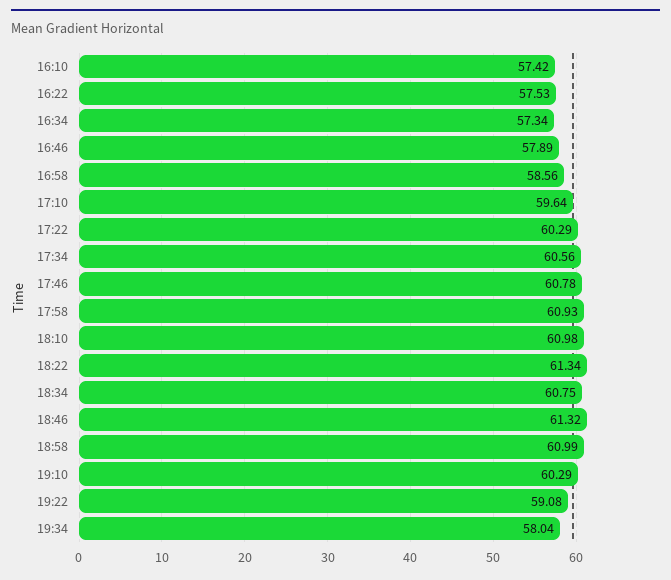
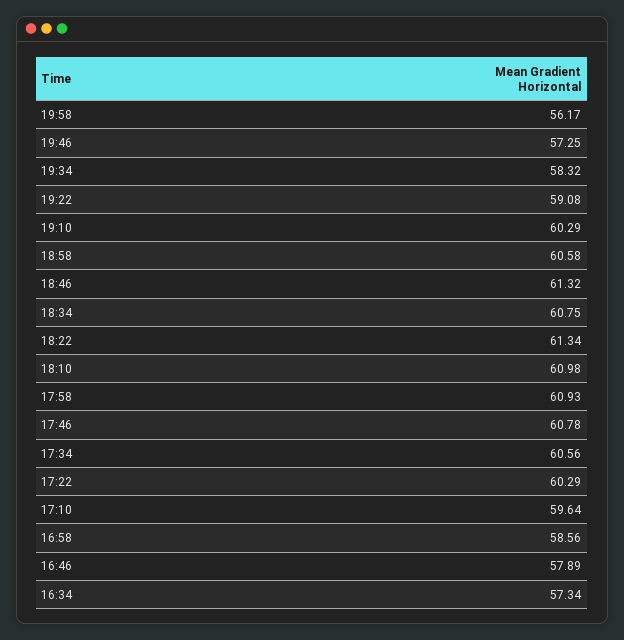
16:10: 57.42 -> none
16:22: 57.53 -> none
18:58: 60.99 -> 60.58
19:34: 58.04 -> 58.32
19:58: none -> 56.17
19:46: none -> 57.25

